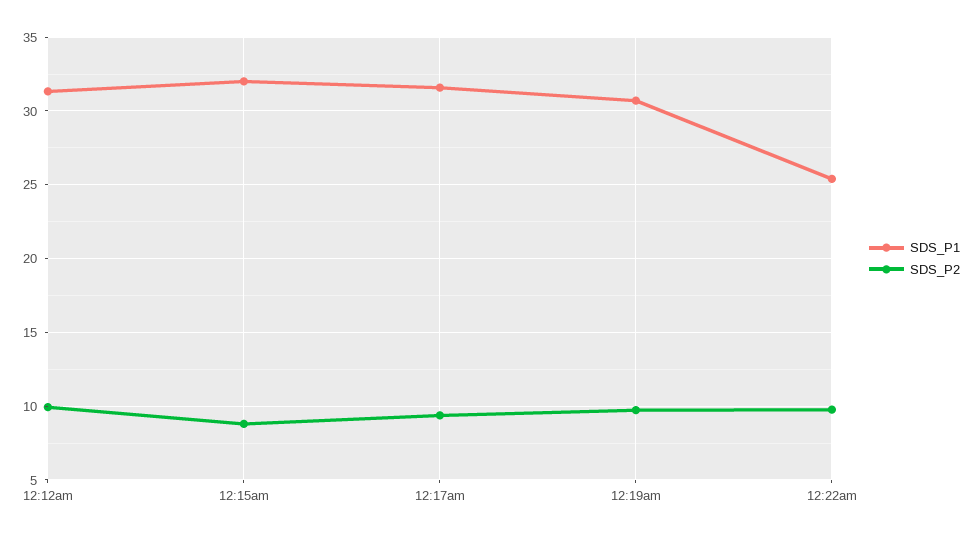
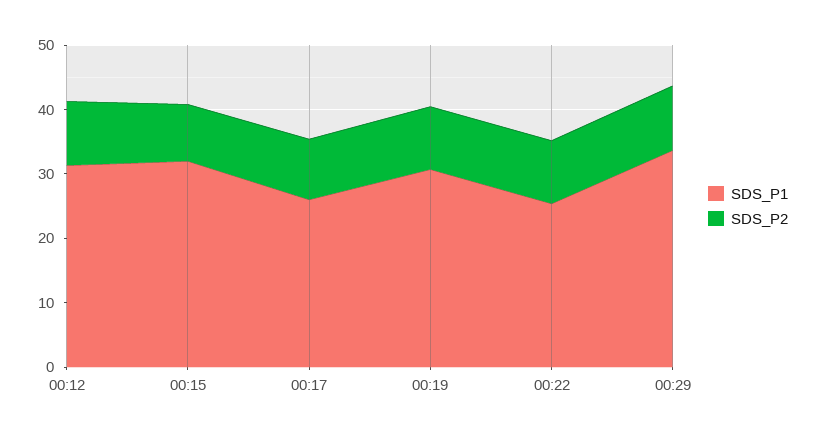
SDS_P1, 12:17am: 31.5 -> 26
SDS_P1, 00:29: none -> 34
SDS_P2, 00:29: none -> 10

